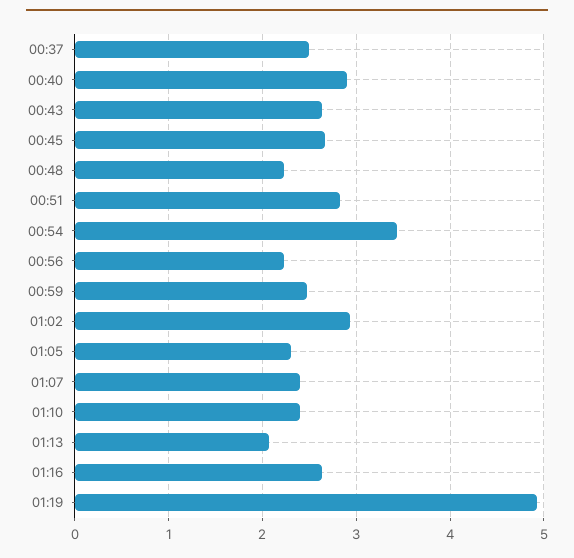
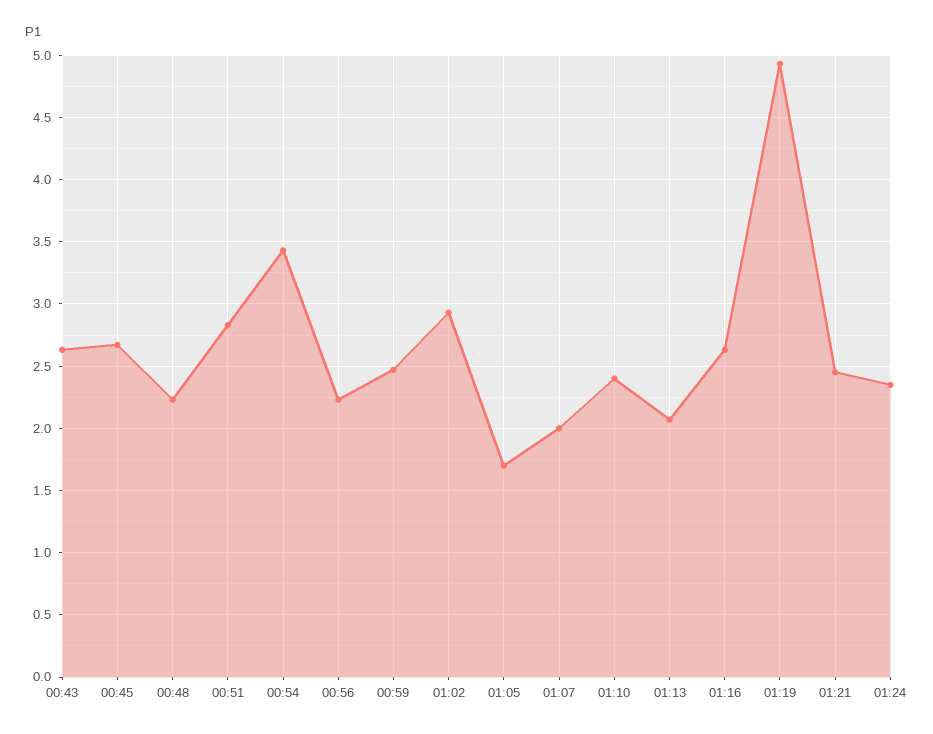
00:37: 2.5 -> none
00:40: 2.9 -> none
01:05: 2.3 -> 1.7
01:07: 2.4 -> 2
01:21: none -> 2.45
01:24: none -> 2.35

